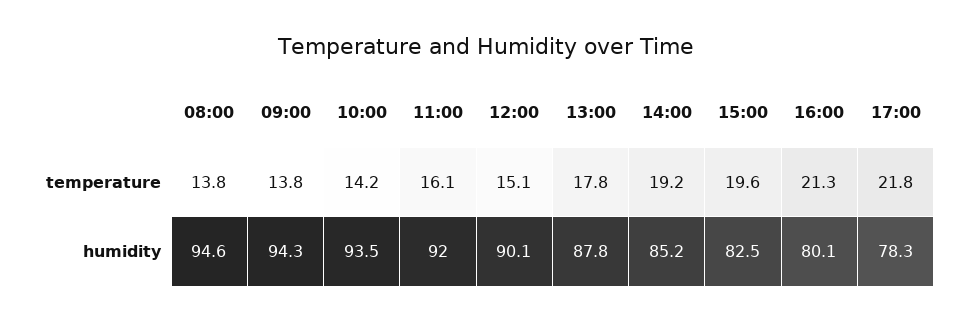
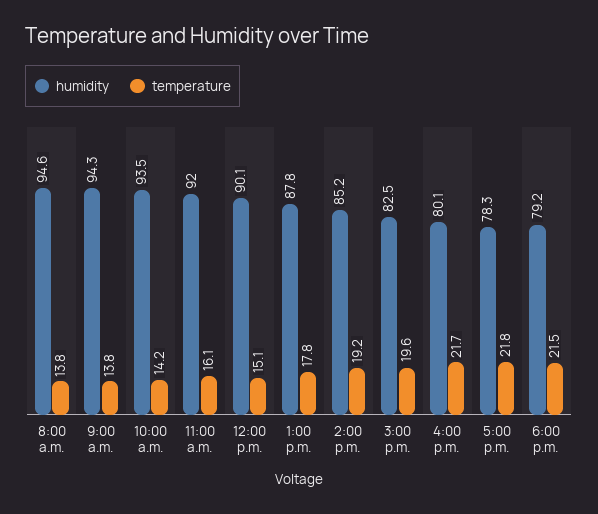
temperature, 16:00: 21.3 -> 21.7
humidity, 6:00 p.m.: none -> 79.2
temperature, 6:00 p.m.: none -> 21.5

